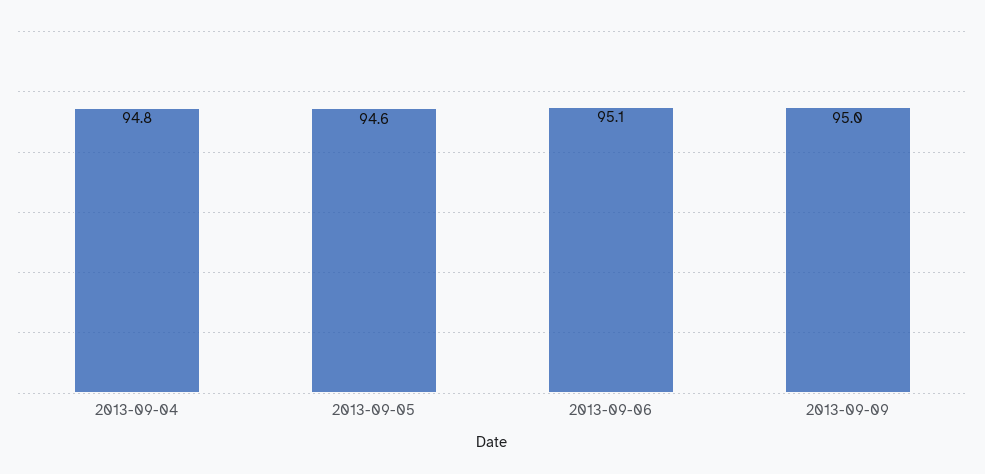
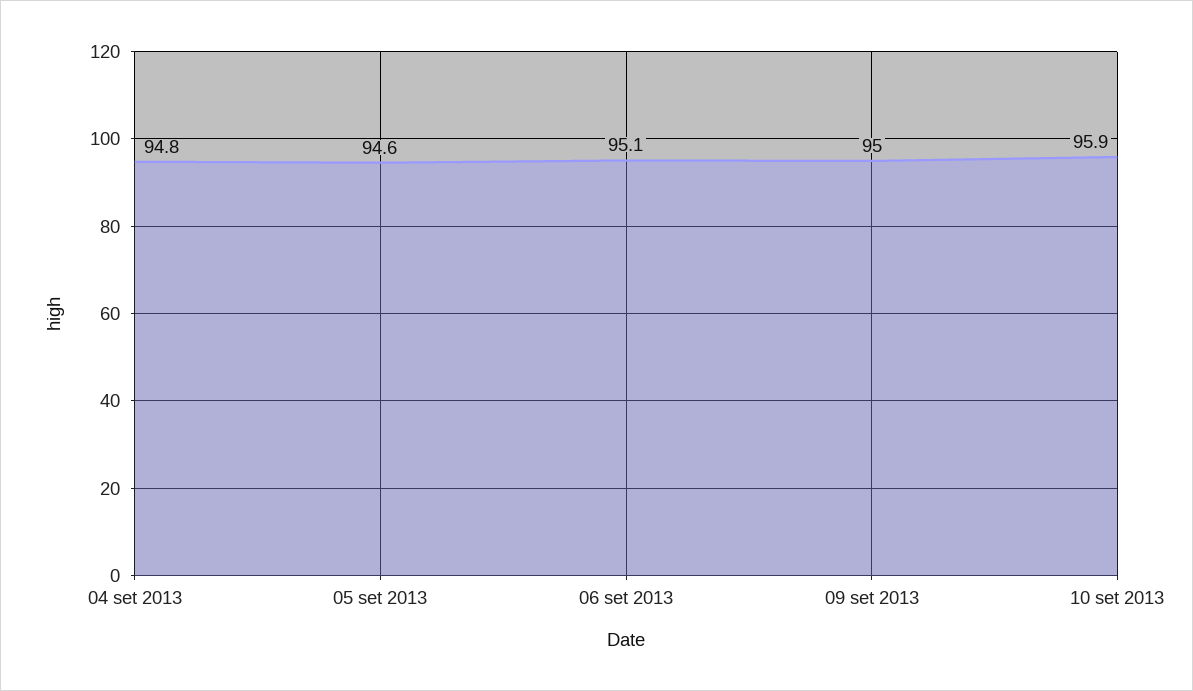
10 set 2013: none -> 95.9

